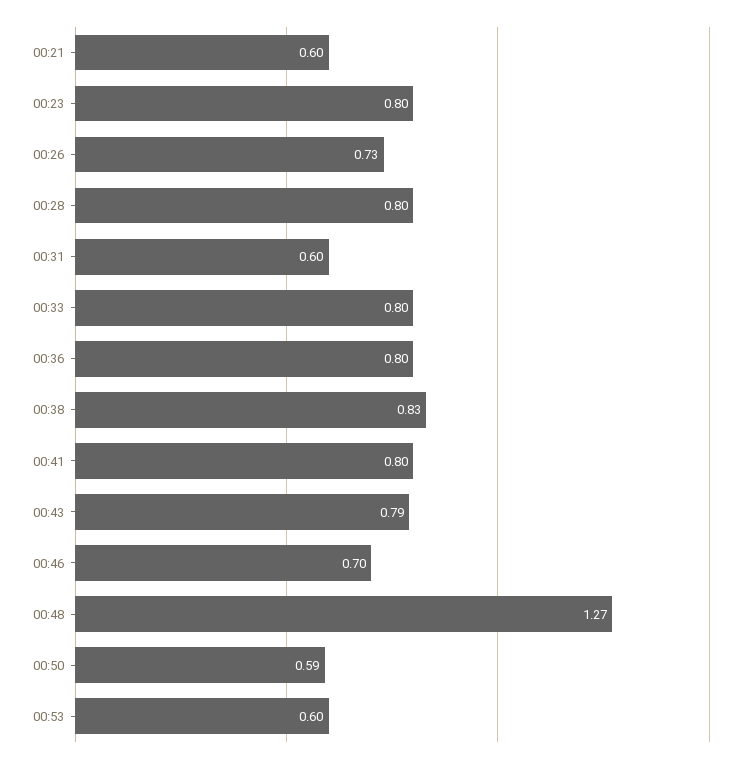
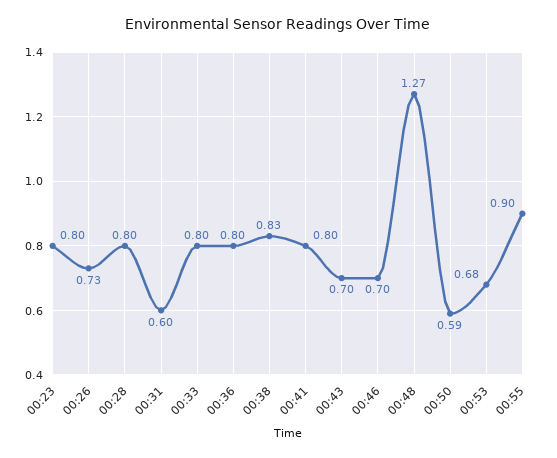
00:21: 0.6 -> none
00:43: 0.79 -> 0.7
00:53: 0.6 -> 0.68
00:55: none -> 0.9

